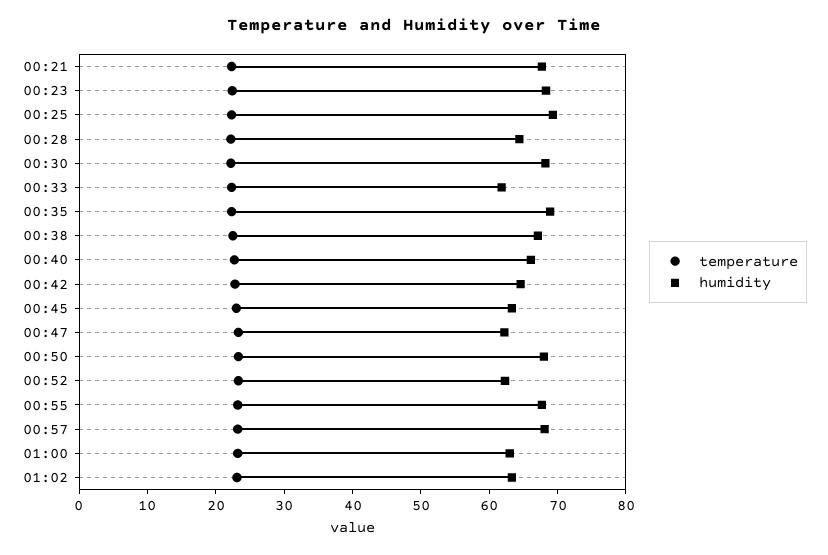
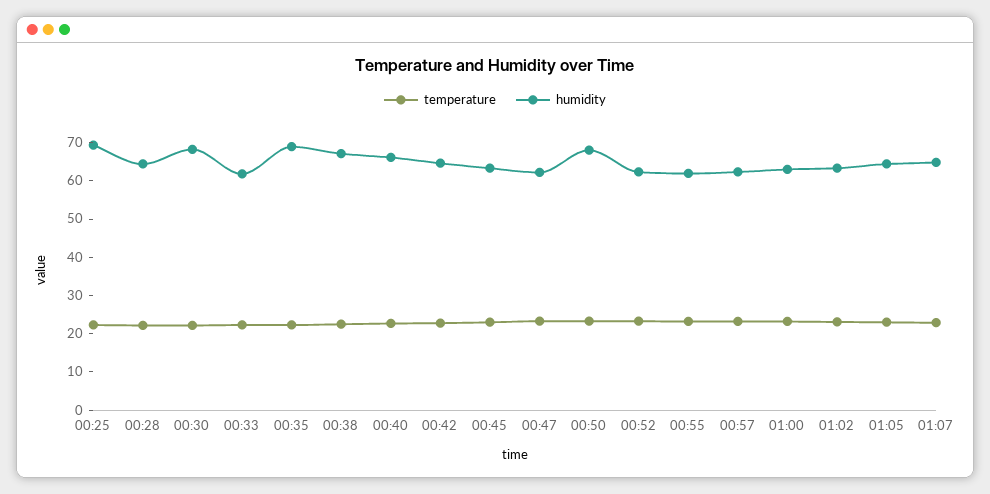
temperature, 00:21: 22 -> none
humidity, 00:21: 68 -> none
temperature, 00:23: 22 -> none
humidity, 00:23: 68 -> none
humidity, 00:55: 68 -> 62.5
humidity, 00:57: 68 -> 62.5
temperature, 01:05: none -> 22.5
humidity, 01:05: none -> 65
temperature, 01:07: none -> 22.5
humidity, 01:07: none -> 65

